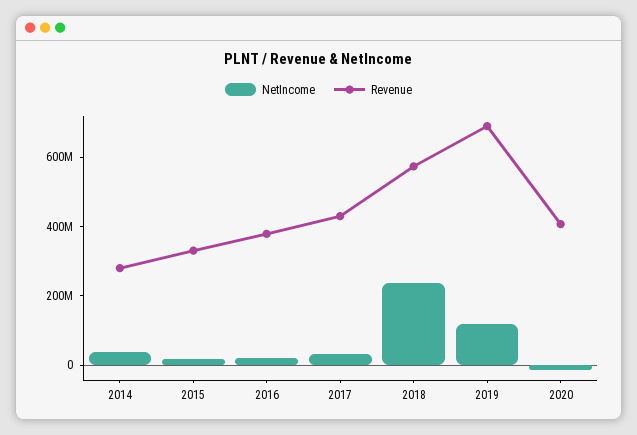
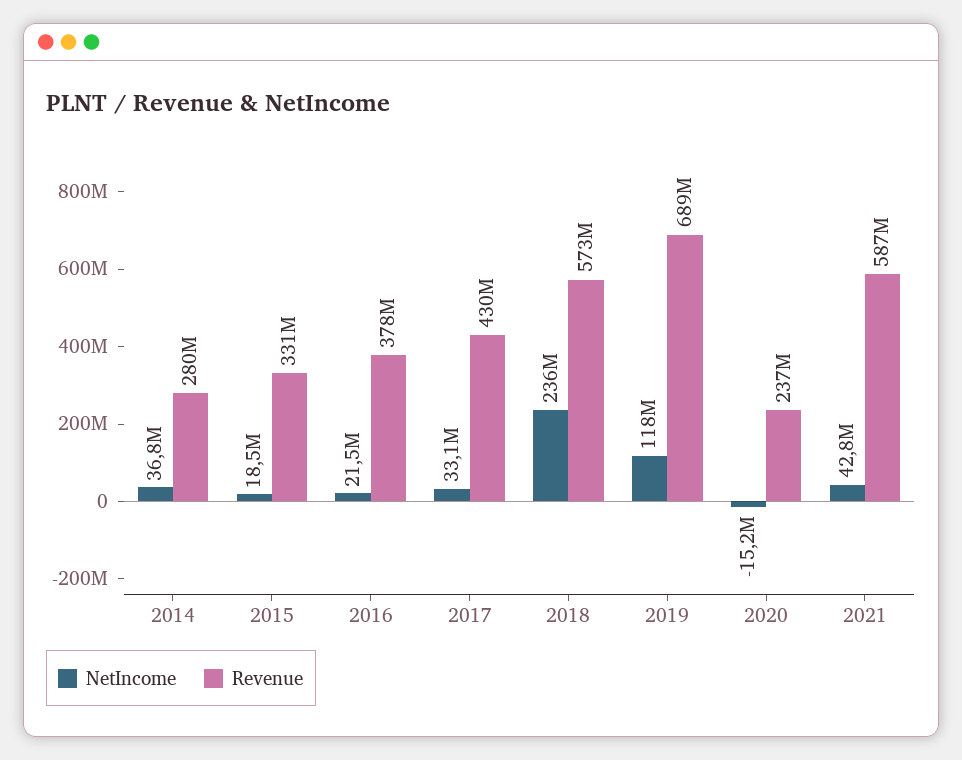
Revenue, 2020: 400000000 -> 237000000
NetIncome, 2021: none -> 42800000
Revenue, 2021: none -> 587000000

